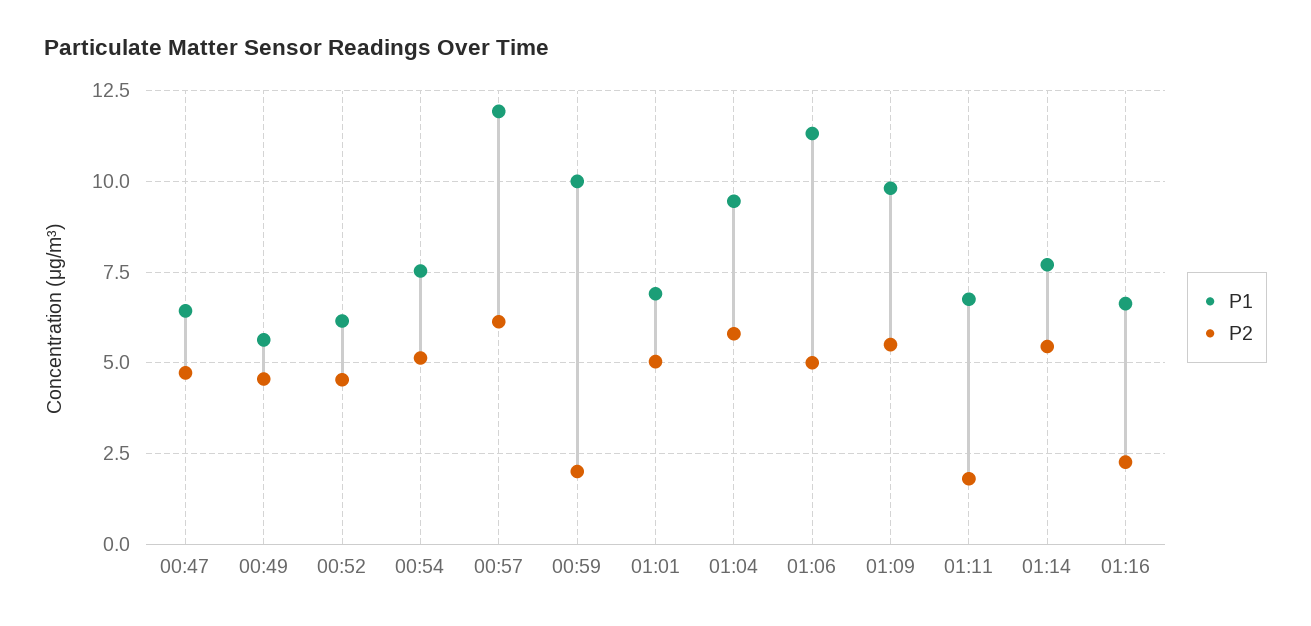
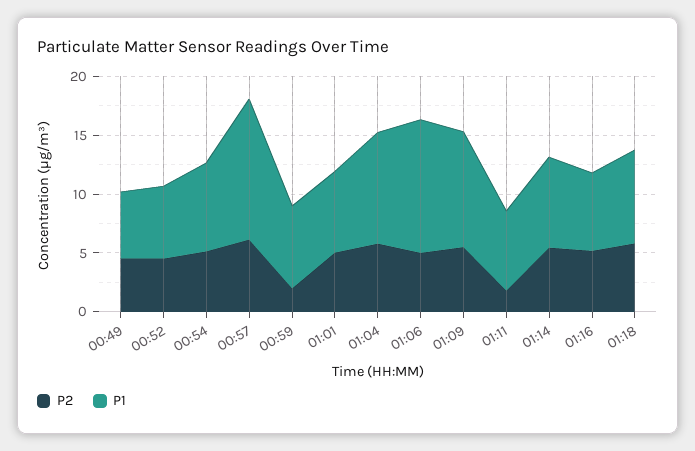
P1, 00:47: 6.5 -> none
P2, 00:47: 4.75 -> none
P1, 00:59: 10 -> 7
P2, 01:16: 2.25 -> 5
P2, 01:18: none -> 6
P1, 01:18: none -> 8

